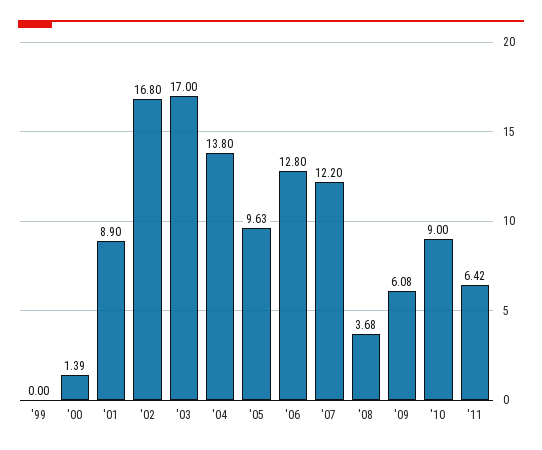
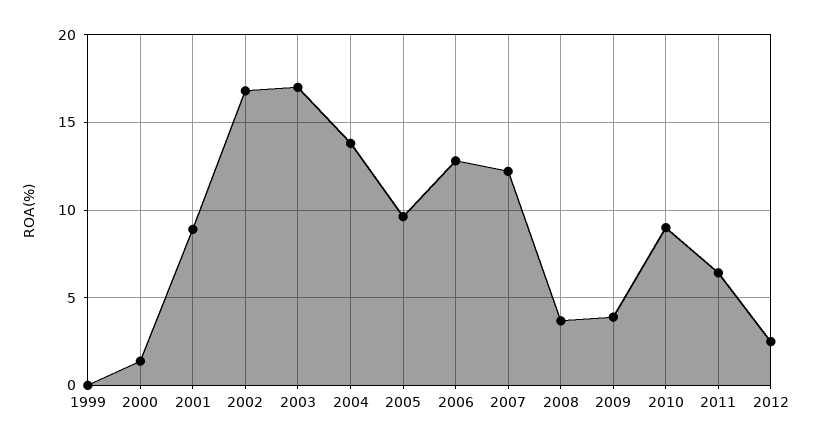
'09: 6.08 -> 4
2012: none -> 2.5

